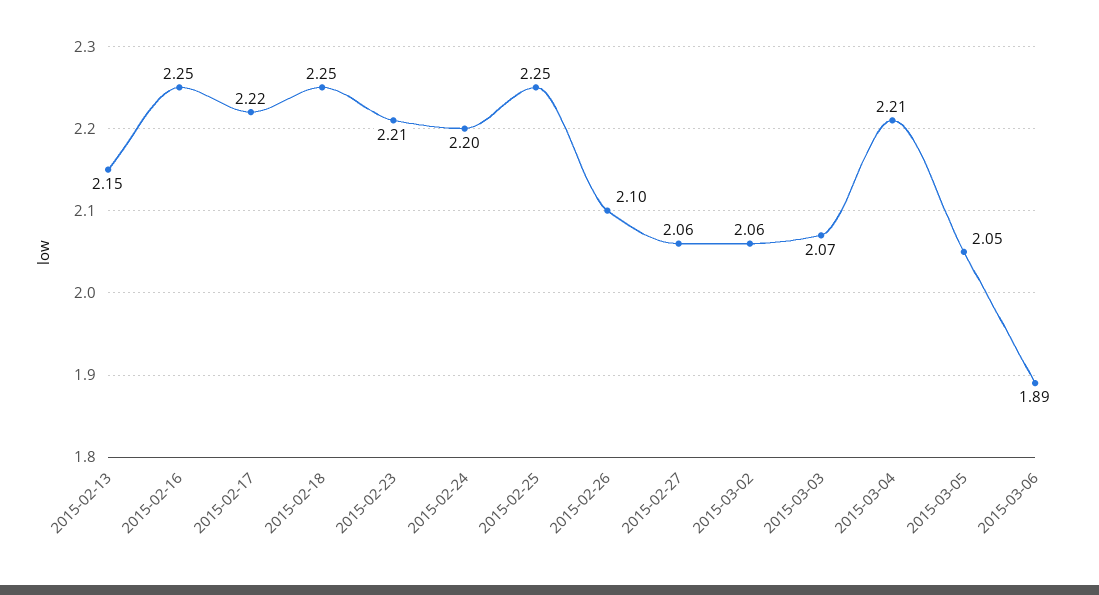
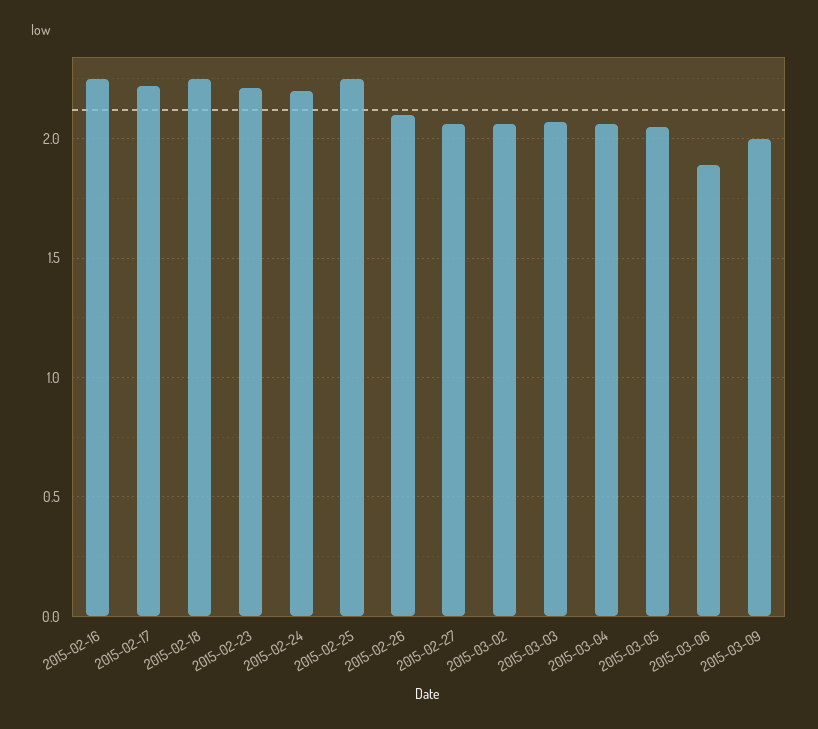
2015-02-13: 2.15 -> none
2015-03-04: 2.21 -> 2.05
2015-03-09: none -> 2

